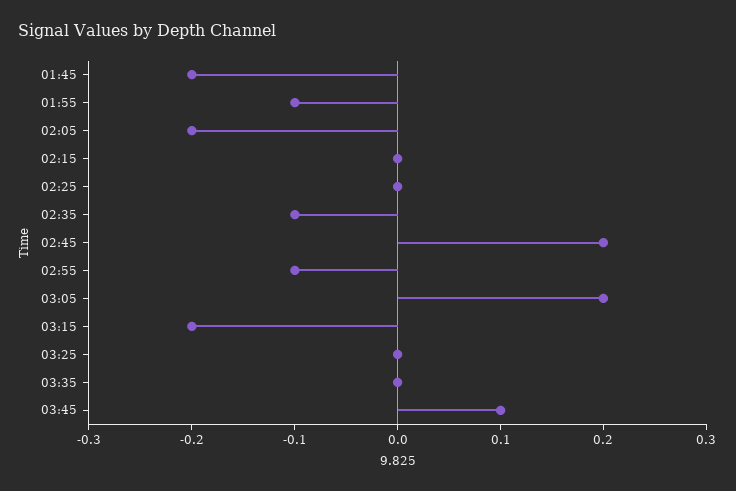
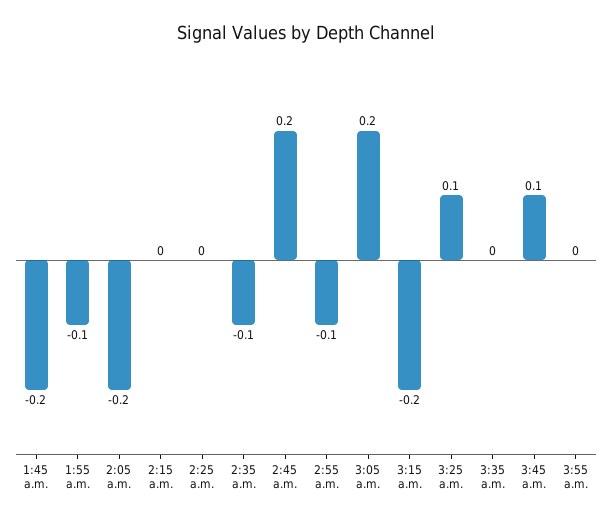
03:25: 0 -> 0.1
3:55 a.m.: none -> 0

